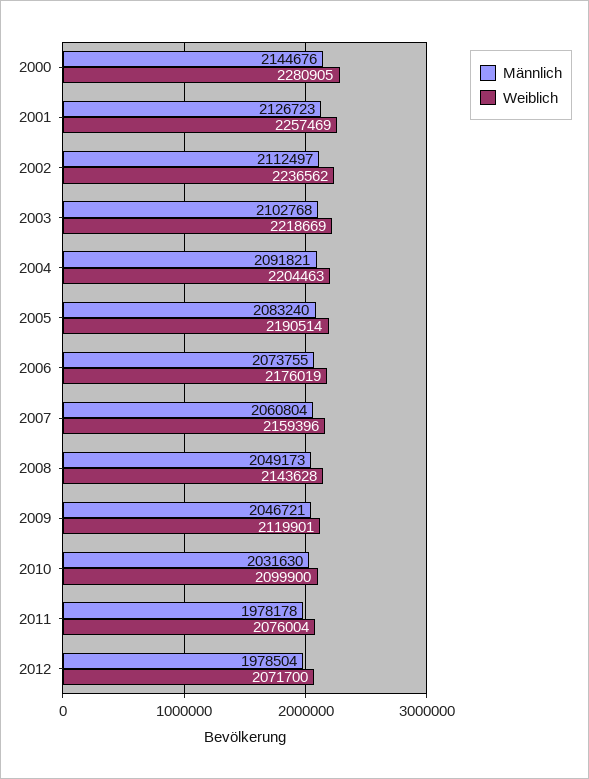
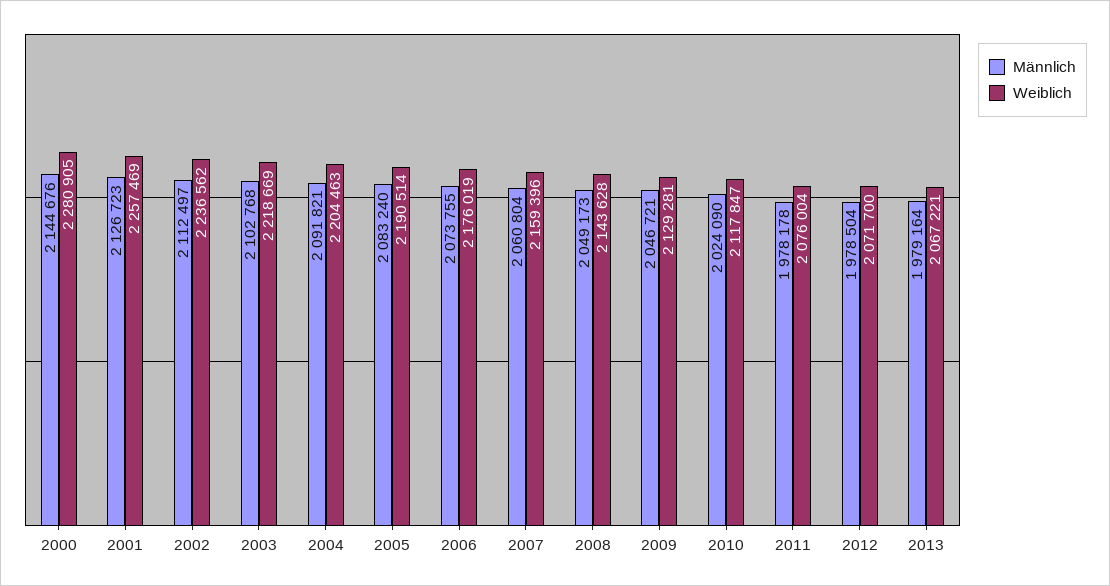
Weiblich, 2009: 2119901 -> 2129281
Männlich, 2010: 2031630 -> 2024090
Weiblich, 2010: 2099900 -> 2117847
Männlich, 2013: none -> 1979164
Weiblich, 2013: none -> 2067221

